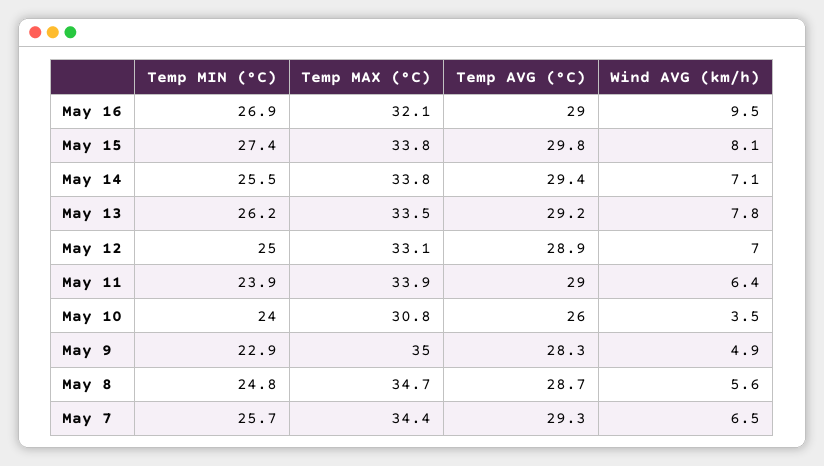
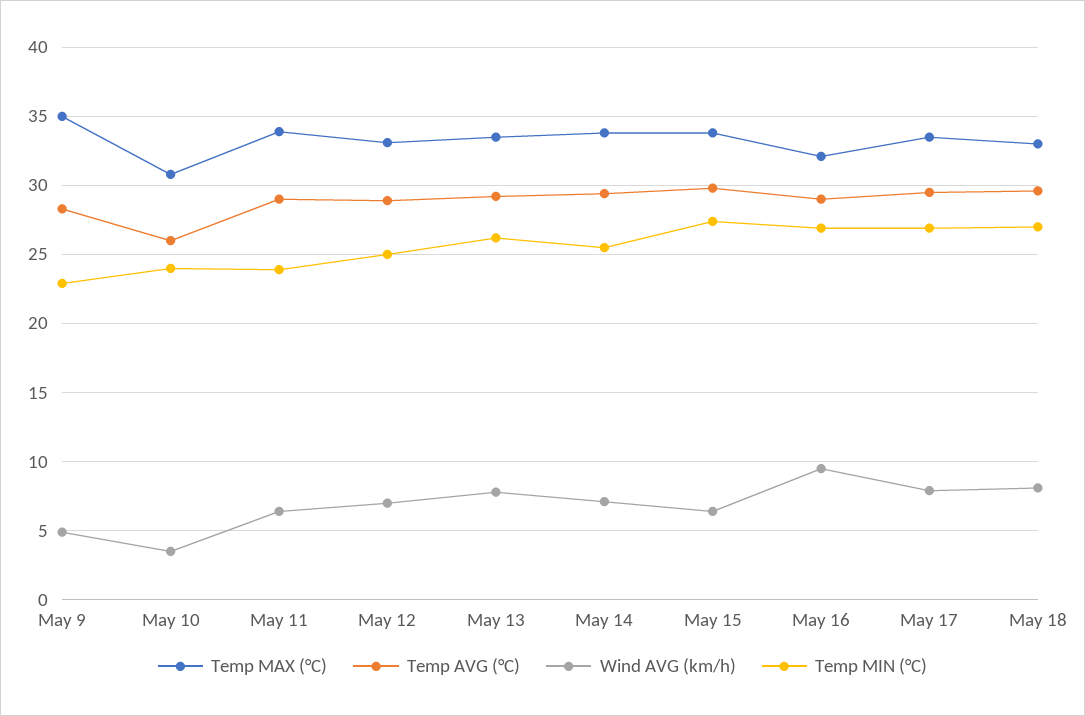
Wind AVG (km/h), May 15: 8.1 -> 6.5
Temp MIN (°C), May 8: 24.8 -> none
Temp MAX (°C), May 8: 34.7 -> none
Temp AVG (°C), May 8: 28.7 -> none
Wind AVG (km/h), May 8: 5.6 -> none
Temp MIN (°C), May 7: 25.7 -> none
Temp MAX (°C), May 7: 34.4 -> none
Temp AVG (°C), May 7: 29.3 -> none
Wind AVG (km/h), May 7: 6.5 -> none
Temp MAX (°C), May 17: none -> 33.5
Temp AVG (°C), May 17: none -> 29.5
Wind AVG (km/h), May 17: none -> 8
Temp MIN (°C), May 17: none -> 27
Temp MAX (°C), May 18: none -> 33
Temp AVG (°C), May 18: none -> 29.5
Wind AVG (km/h), May 18: none -> 8
Temp MIN (°C), May 18: none -> 27

